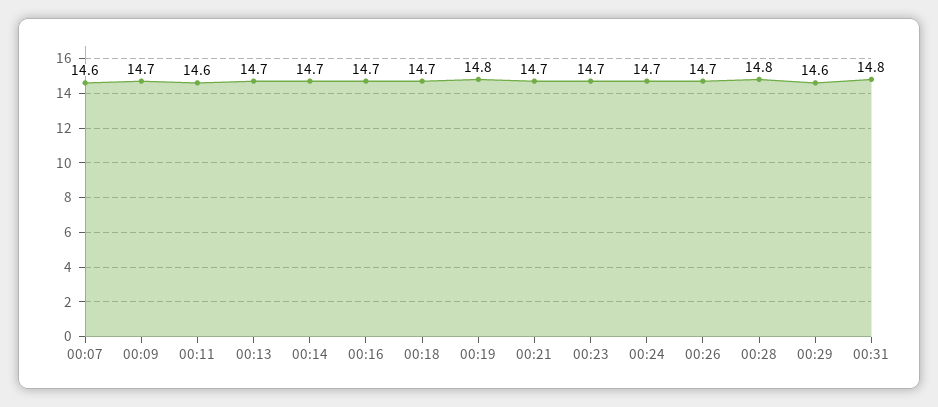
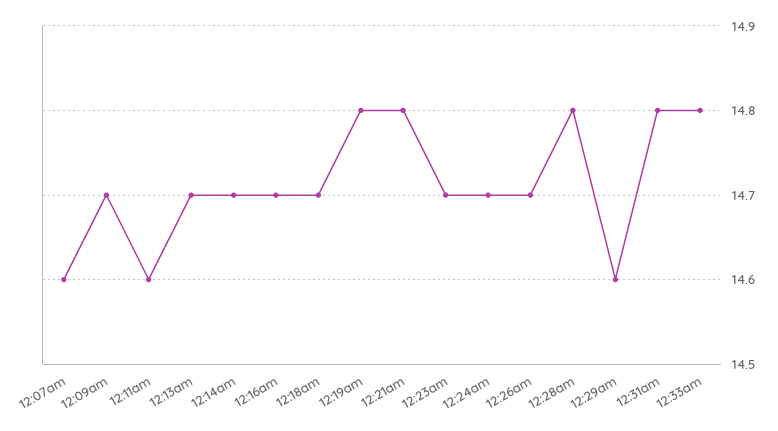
00:21: 14.7 -> 14.8
12:33am: none -> 14.8

